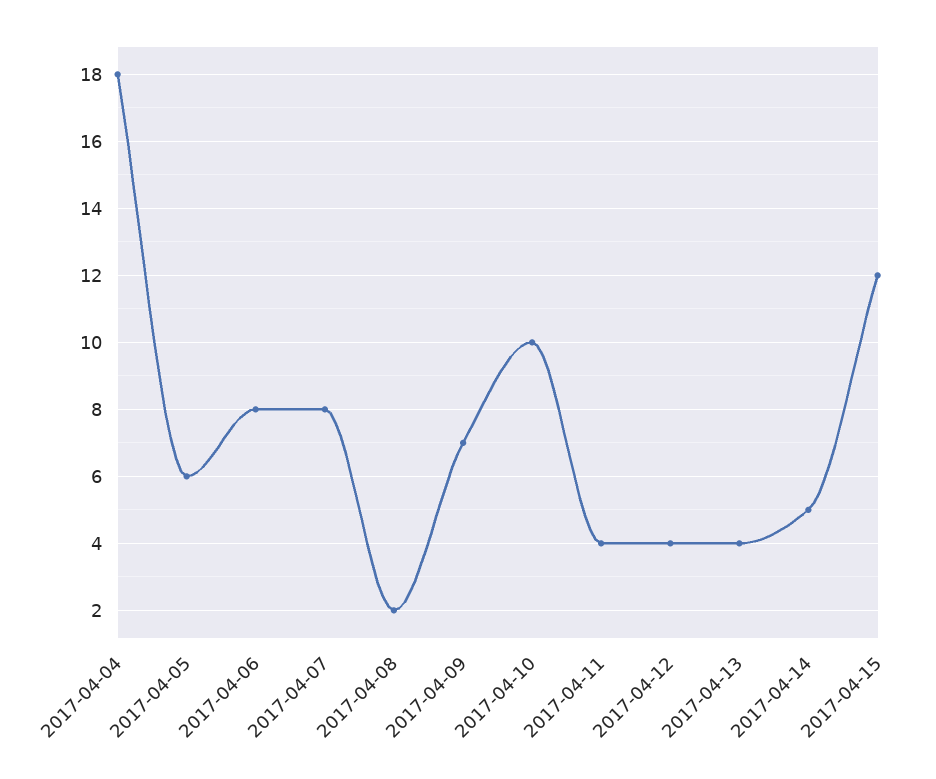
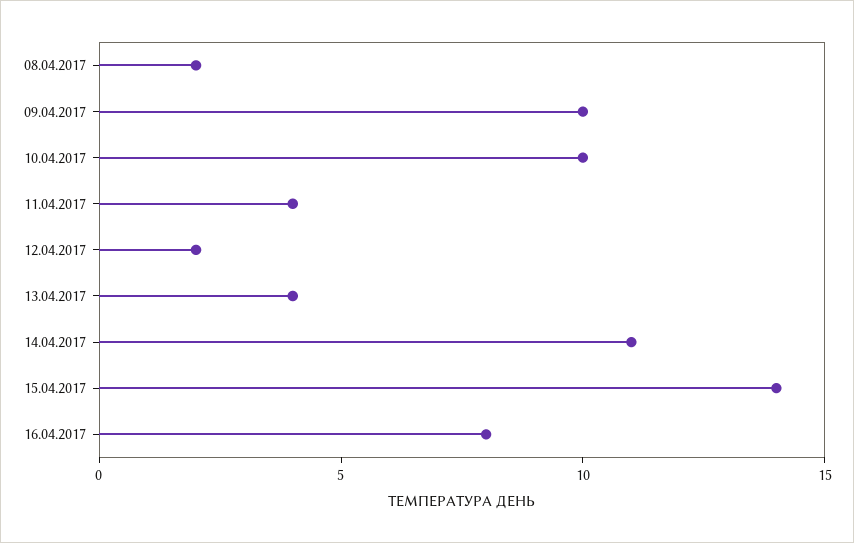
2017-04-04: 18 -> none
2017-04-05: 6 -> none
2017-04-06: 8 -> none
2017-04-07: 8 -> none
2017-04-09: 7 -> 10
2017-04-12: 4 -> 2
2017-04-14: 5 -> 11
2017-04-15: 12 -> 14
16.04.2017: none -> 8

